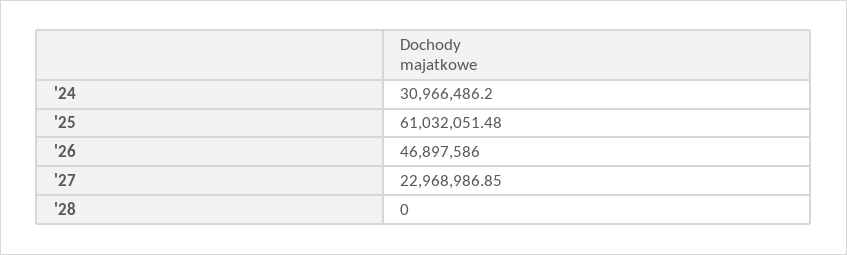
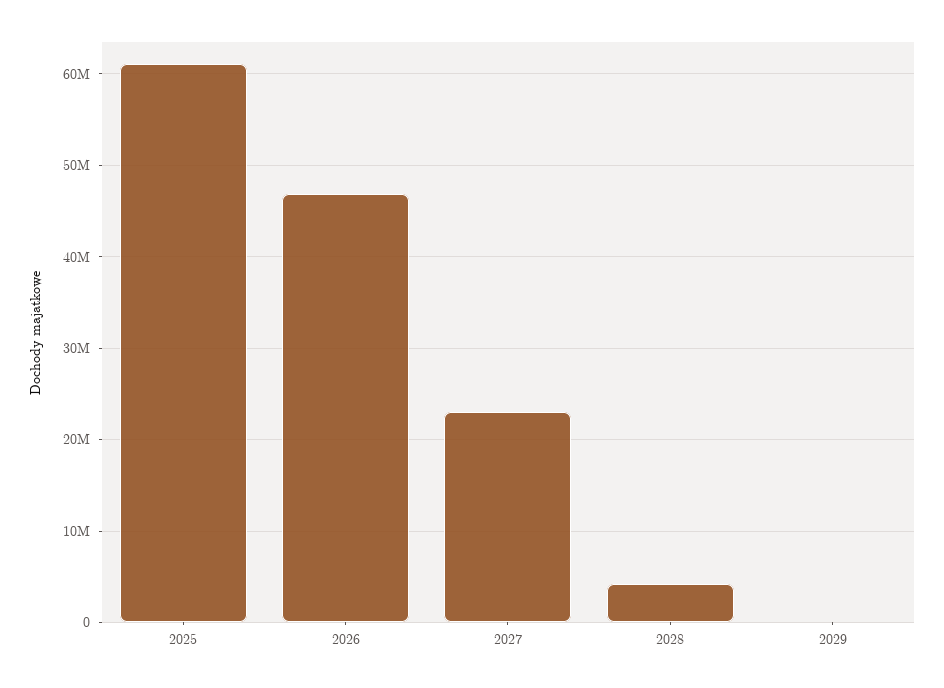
'24: 30966486.2 -> none
'28: 0 -> 4000000
2029: none -> 0

